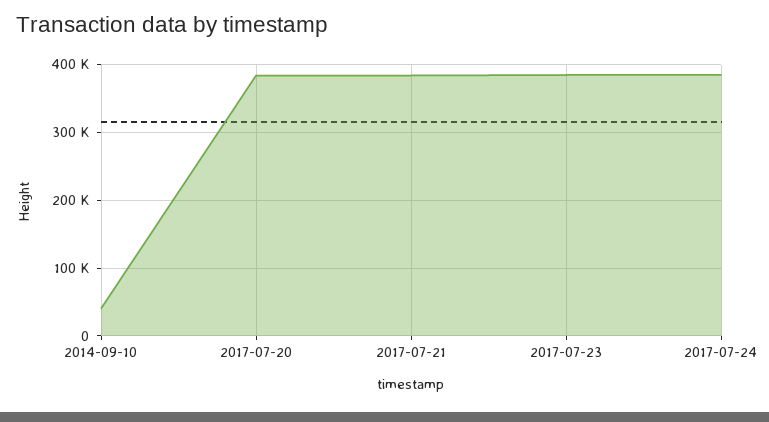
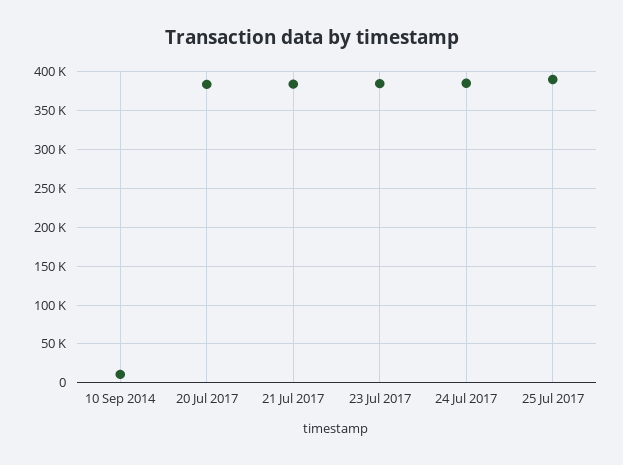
2014-09-10: 40000 -> 10000
25 Jul 2017: none -> 390000

